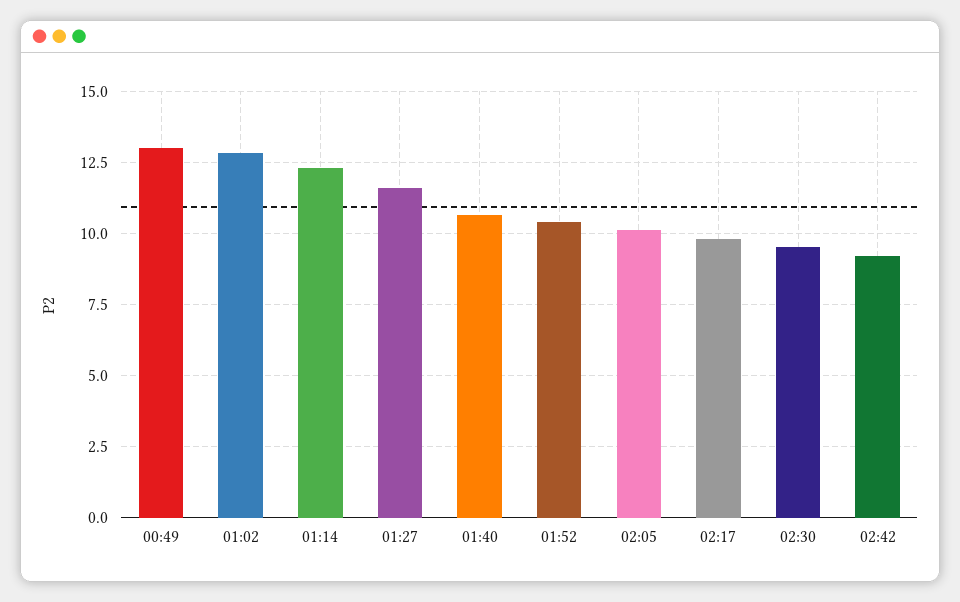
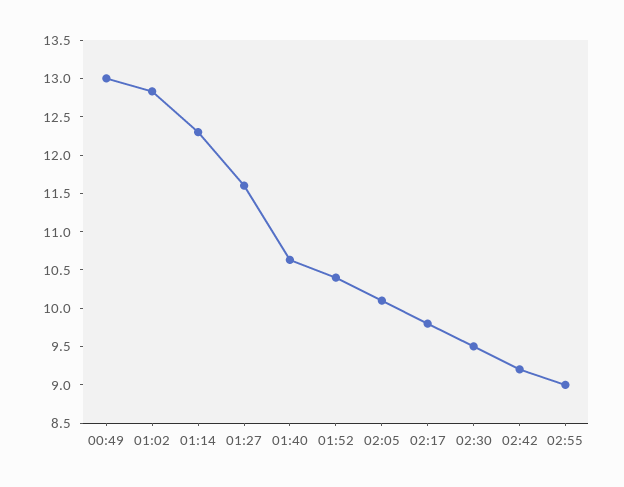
02:55: none -> 9

